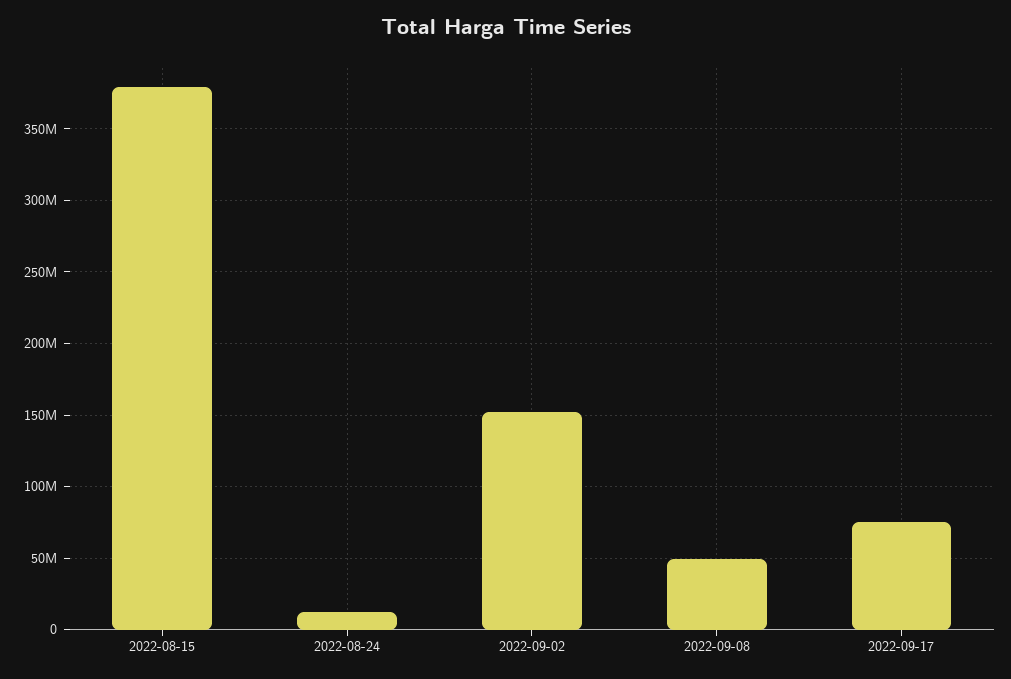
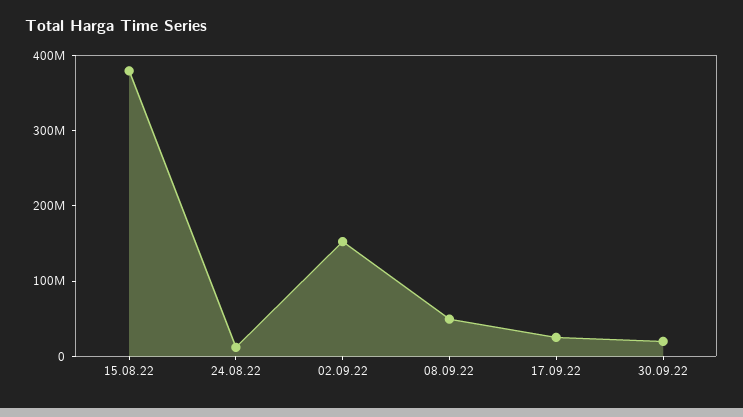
2022-09-17: 75000000 -> 20000000
30.09.22: none -> 20000000

